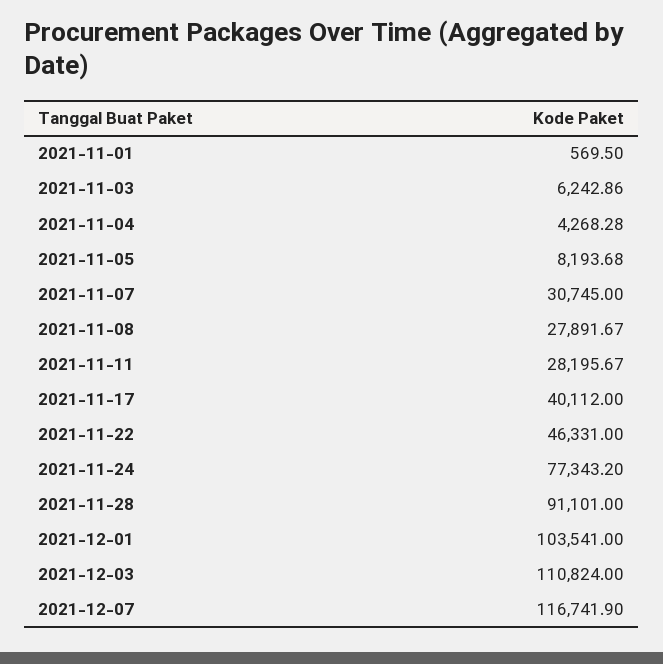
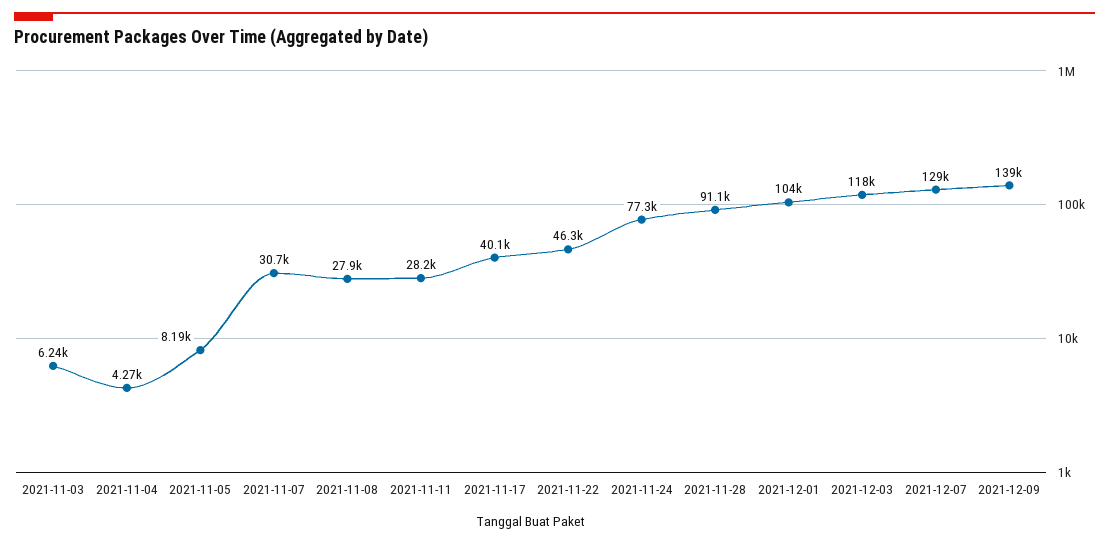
2021-11-01: 569.5 -> none
2021-12-03: 110824 -> 118000
2021-12-07: 116741.9 -> 129000
2021-12-09: none -> 139000

